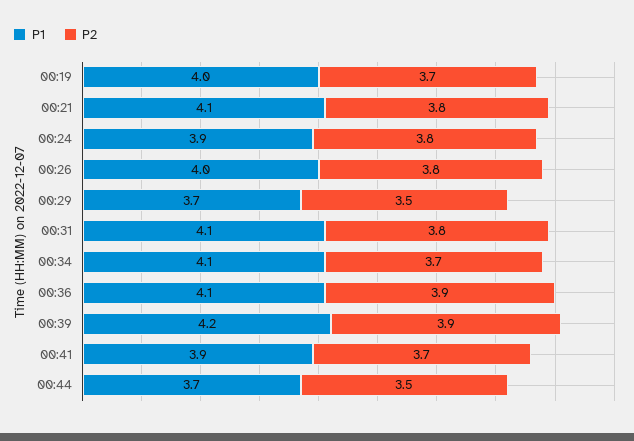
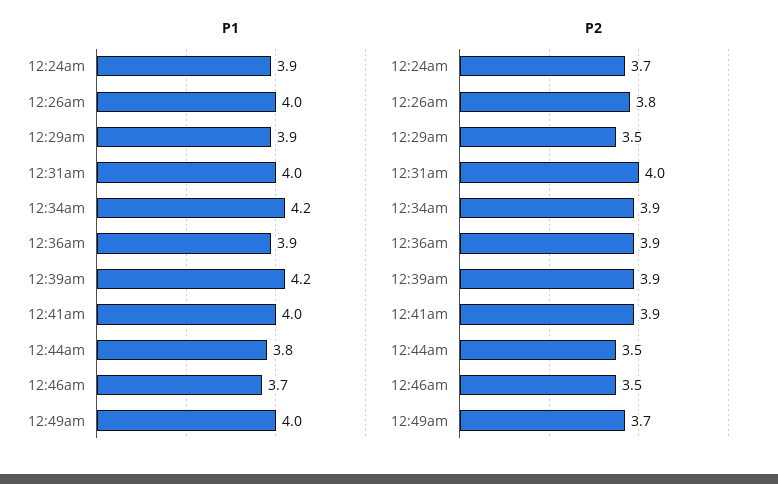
P1, 00:19: 4 -> none
P2, 00:19: 3.7 -> none
P1, 00:21: 4.1 -> none
P2, 00:21: 3.8 -> none
P2, 00:24: 3.8 -> 3.7
P1, 00:29: 3.7 -> 3.9
P1, 00:31: 4.1 -> 4
P2, 00:31: 3.8 -> 4
P1, 00:34: 4.1 -> 4.2
P2, 00:34: 3.7 -> 3.9
P1, 00:36: 4.1 -> 3.9
P1, 00:41: 3.9 -> 4
P2, 00:41: 3.7 -> 3.9
P1, 00:44: 3.7 -> 3.8
P1, 12:46am: none -> 3.7
P1, 12:49am: none -> 4
P2, 12:46am: none -> 3.5
P2, 12:49am: none -> 3.7

